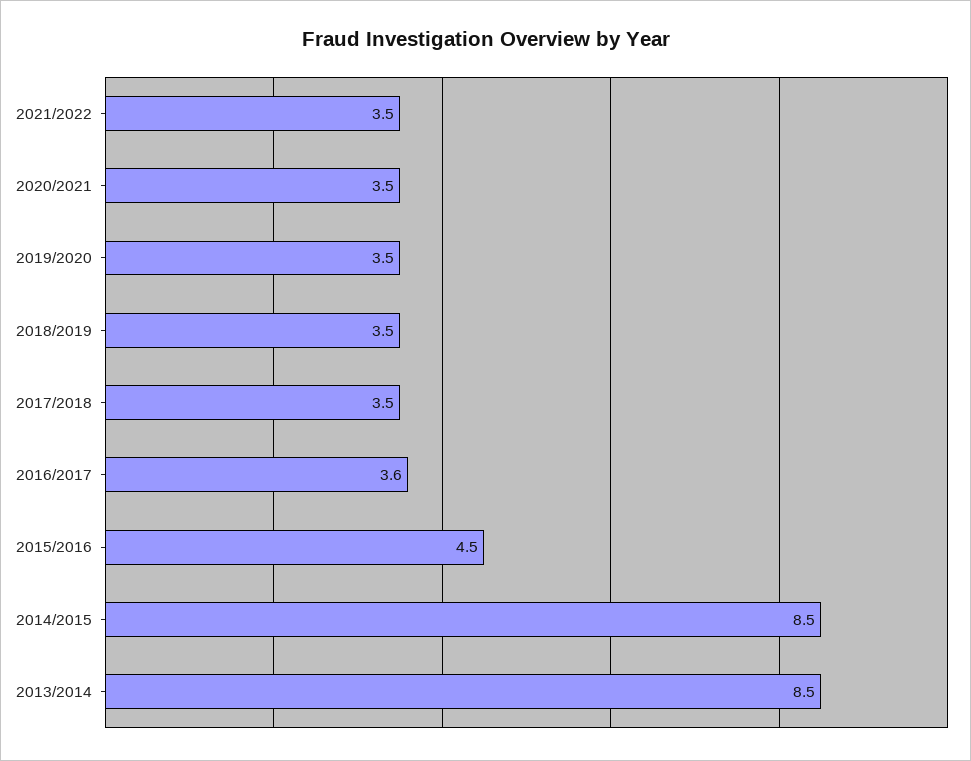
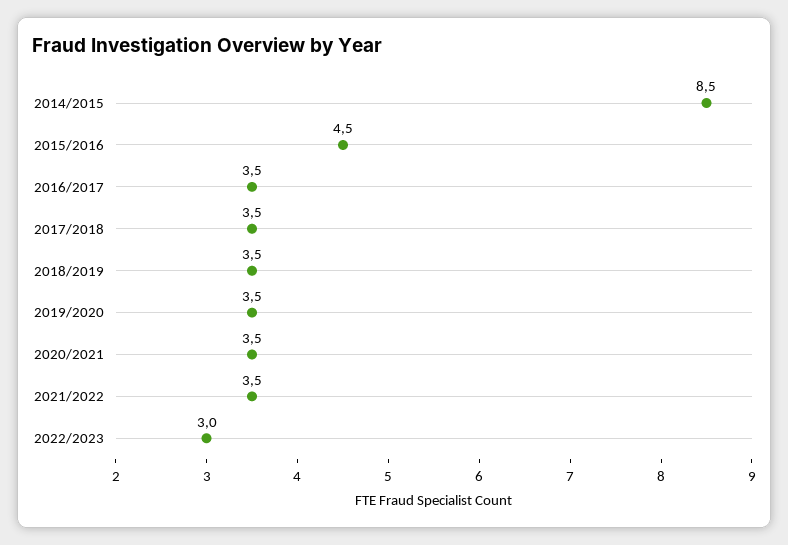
2016/2017: 3.6 -> 3.5
2013/2014: 8.5 -> none
2022/2023: none -> 3

